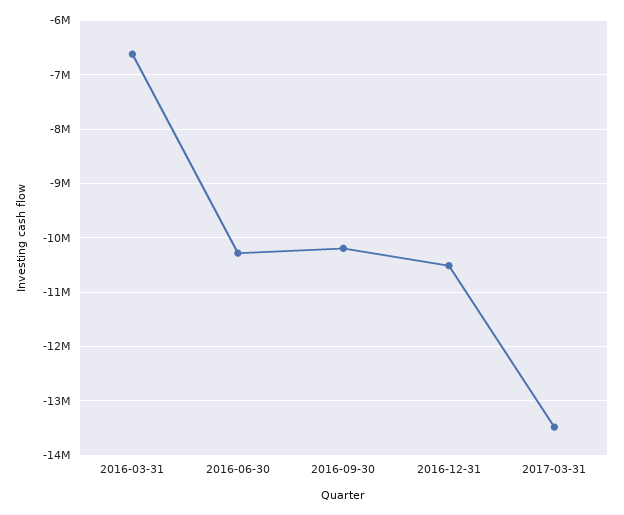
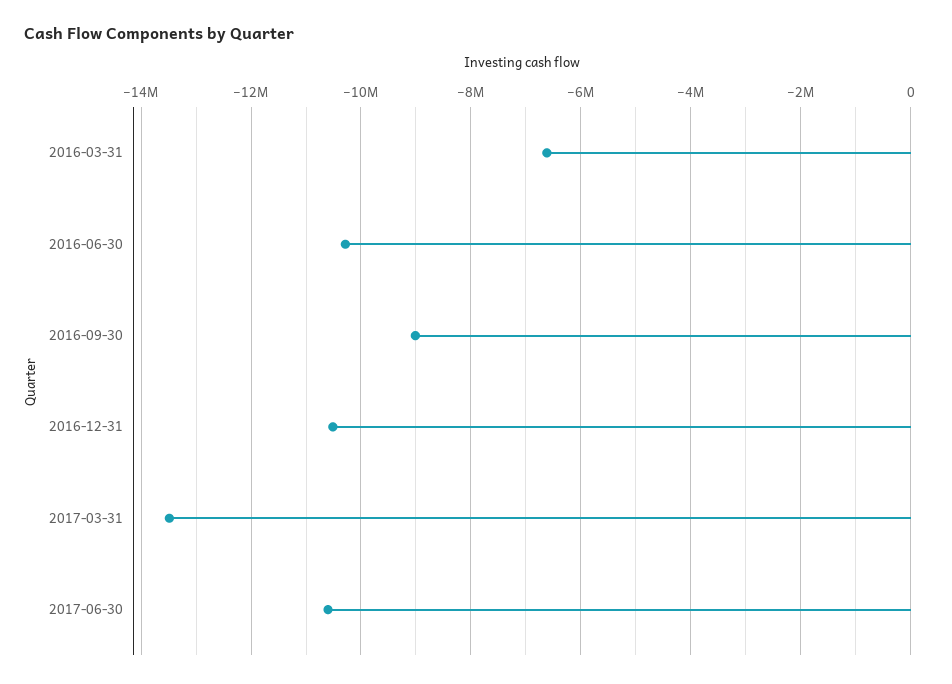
2016-09-30: -10200000 -> -9000000
2017-06-30: none -> -10600000

